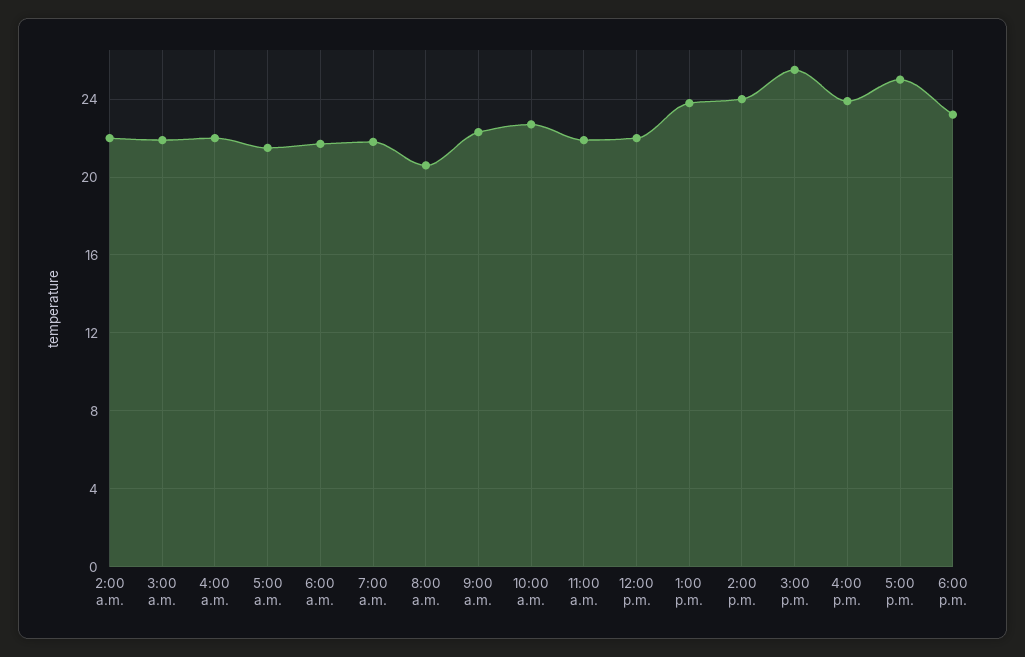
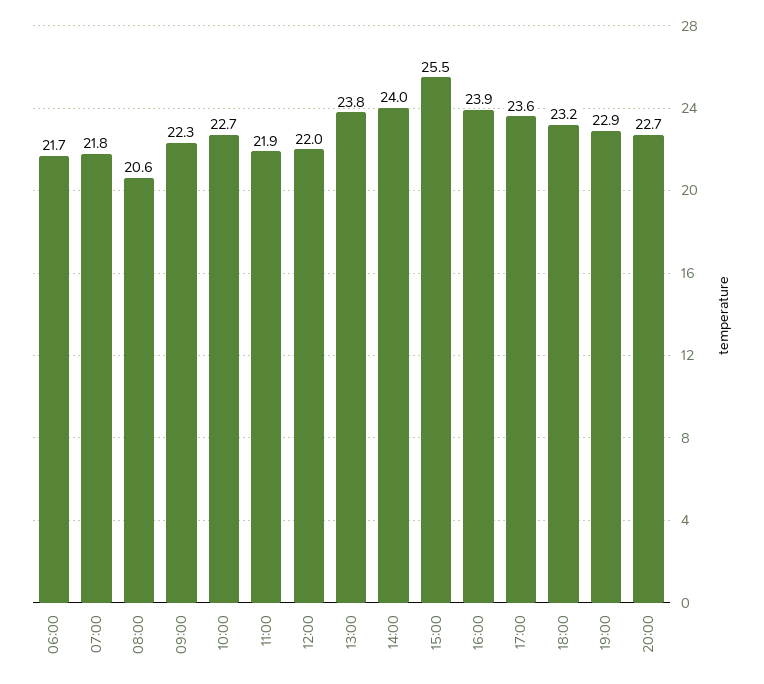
2:00 a.m.: 22 -> none
3:00 a.m.: 22 -> none
4:00 a.m.: 22 -> none
5:00 a.m.: 21.5 -> none
5:00 p.m.: 25 -> 23.6
19:00: none -> 22.9
20:00: none -> 22.7

